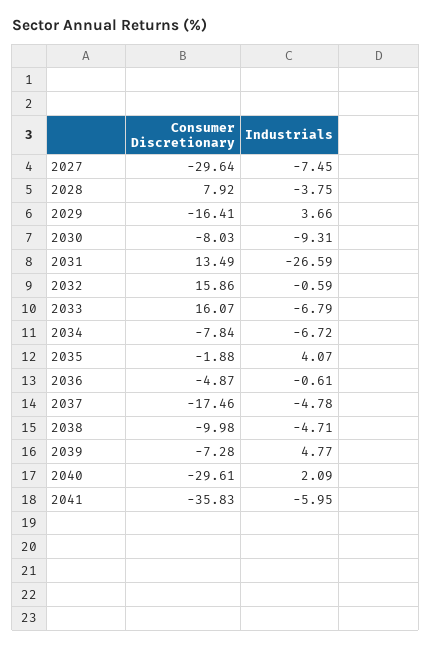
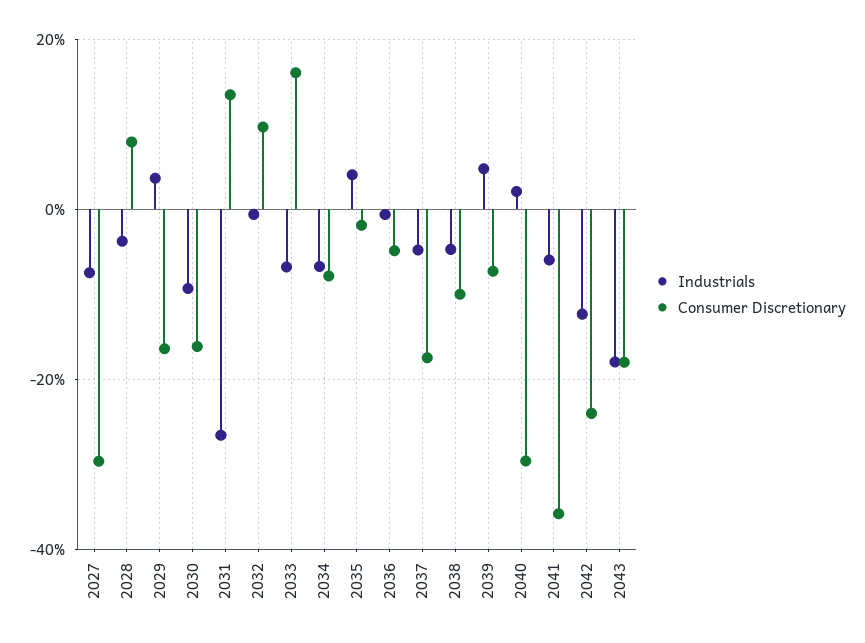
Consumer Discretionary, 2030: -8.03 -> -16
Consumer Discretionary, 2032: 15.86 -> 10
Industrials, 2042: none -> -12
Consumer Discretionary, 2042: none -> -24
Industrials, 2043: none -> -18
Consumer Discretionary, 2043: none -> -18

